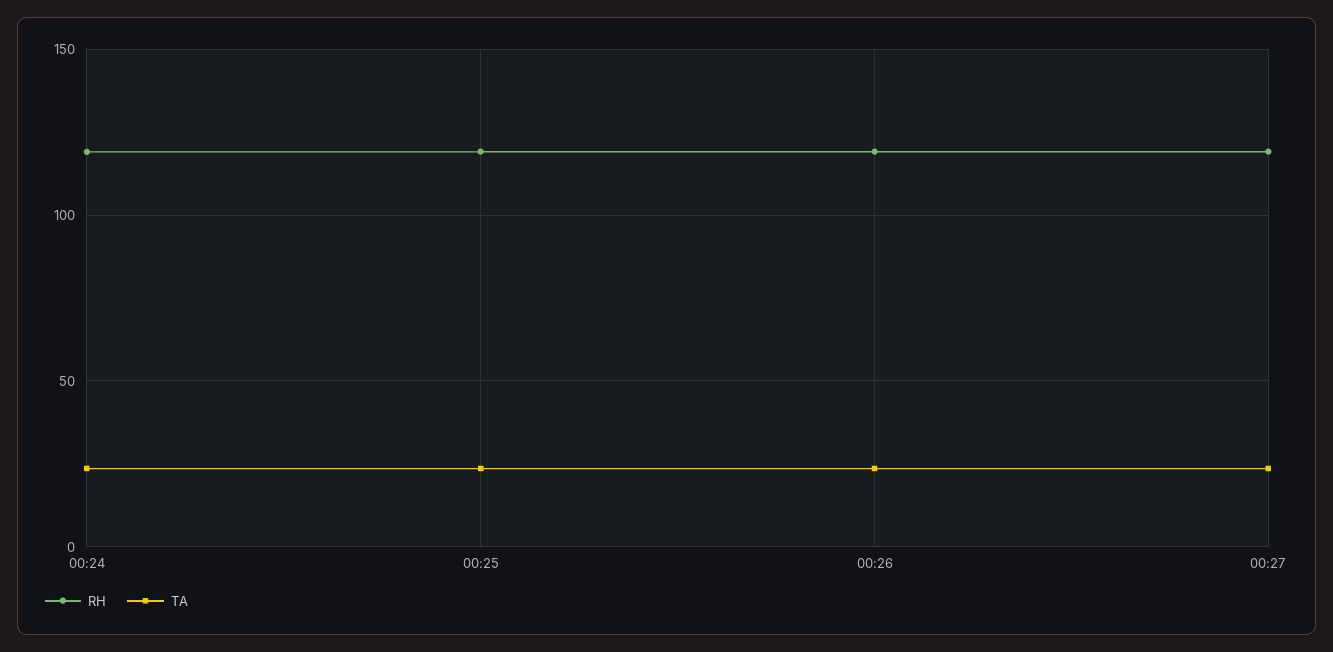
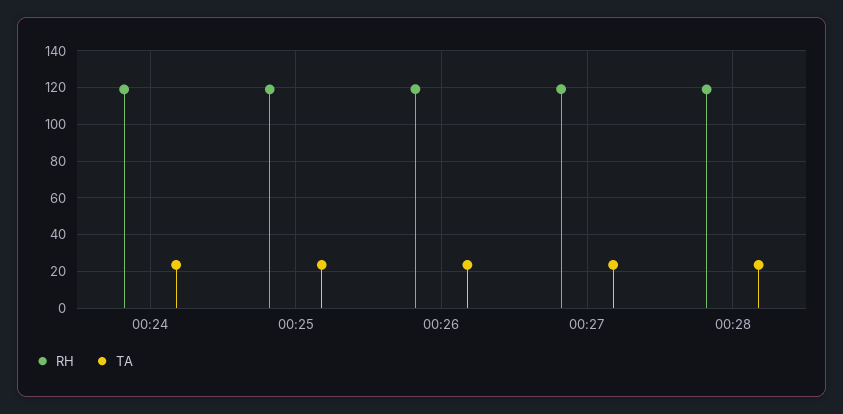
RH, 00:28: none -> 120
TA, 00:28: none -> 25

